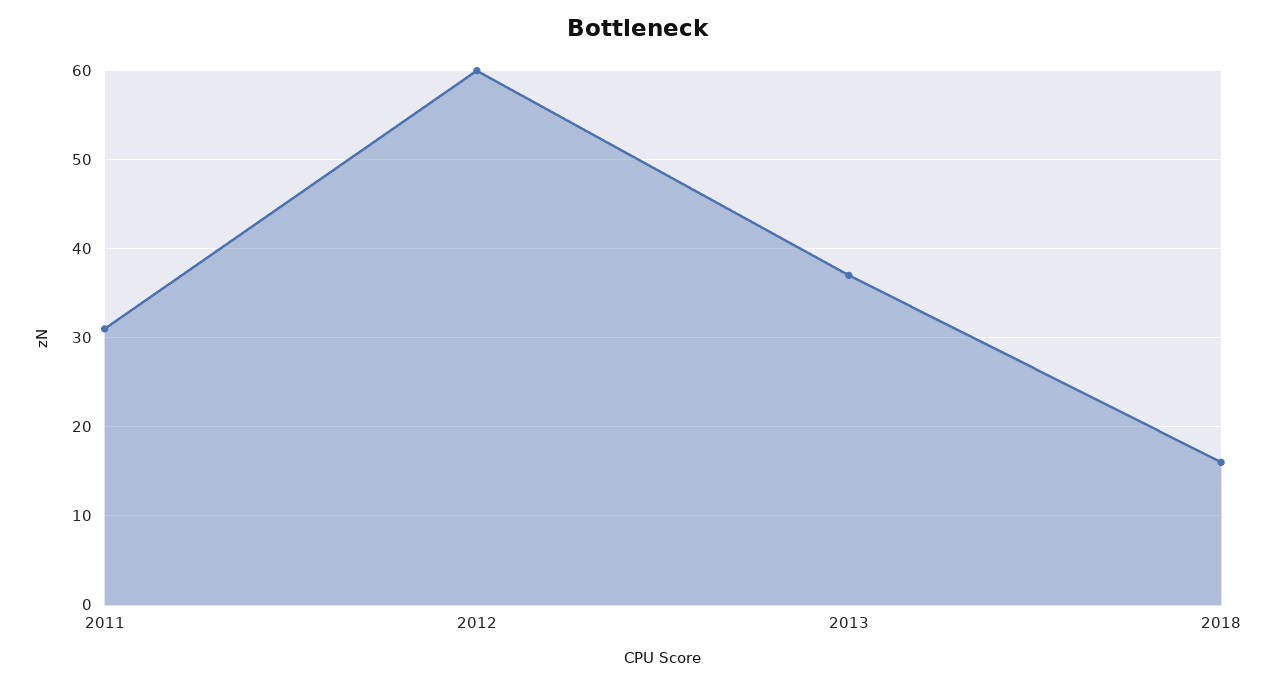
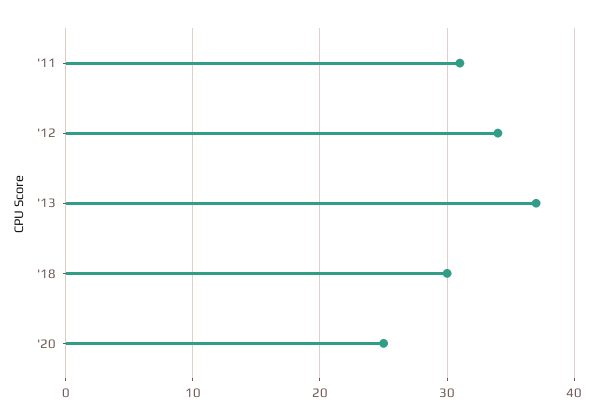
2012: 60 -> 34
2018: 16 -> 30
'20: none -> 25

